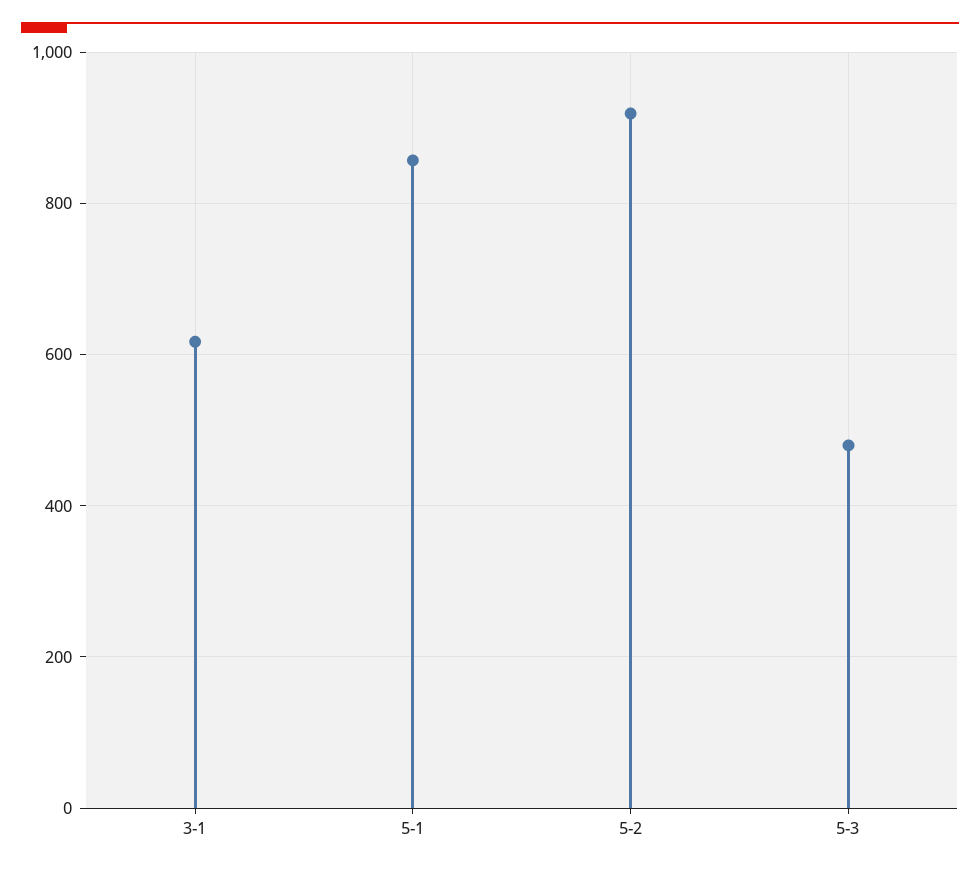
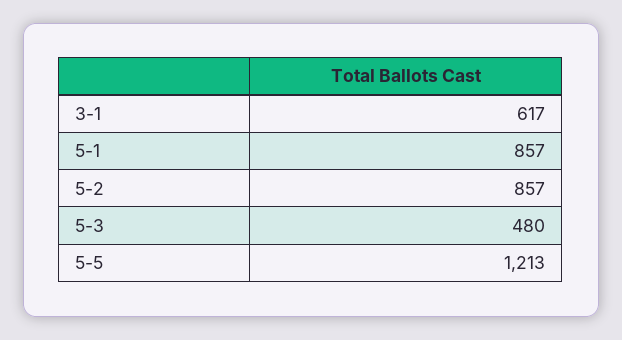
5-2: 920 -> 857
5-5: none -> 1213

